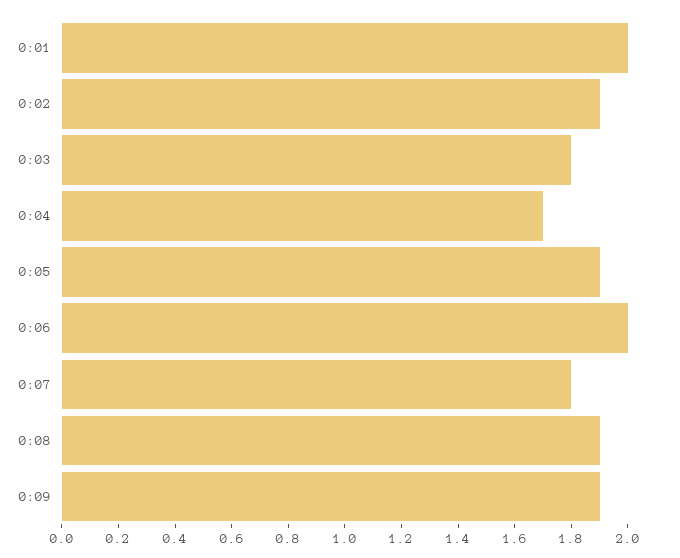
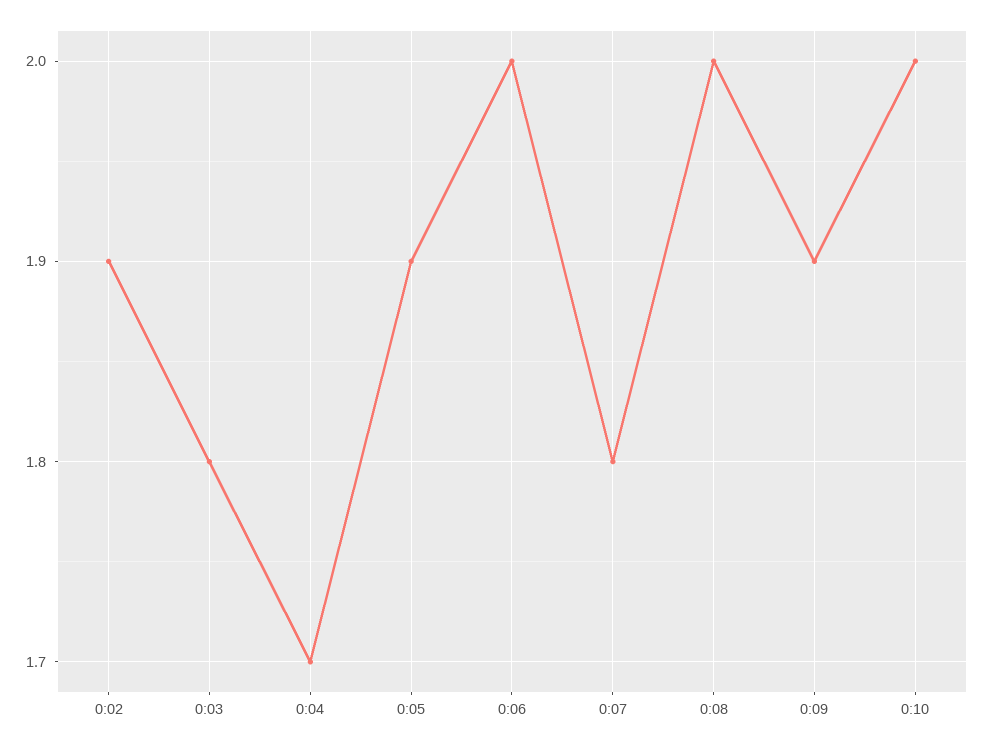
0:01: 2 -> none
0:08: 1.9 -> 2
0:10: none -> 2

